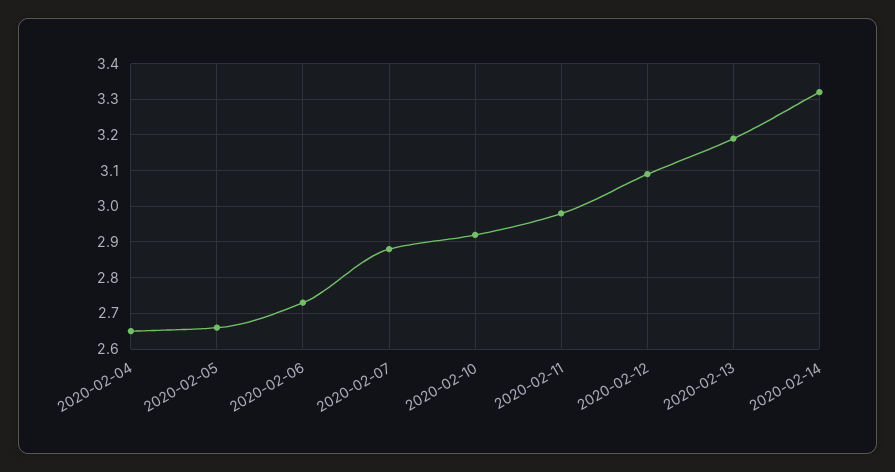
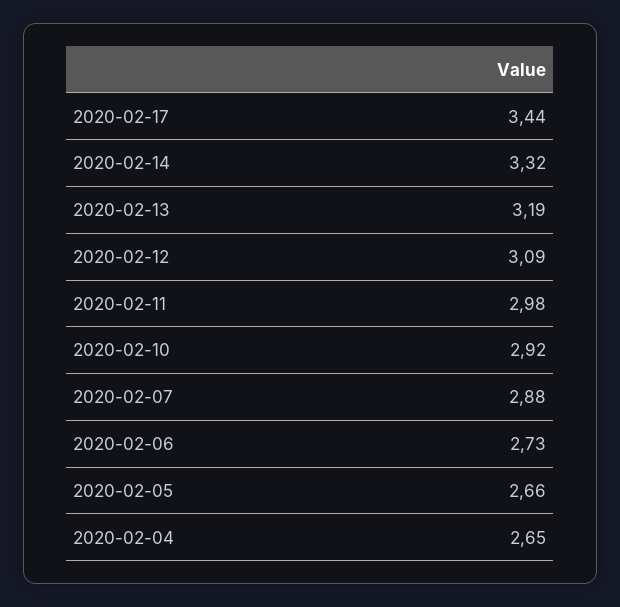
2020-02-17: none -> 3.44

